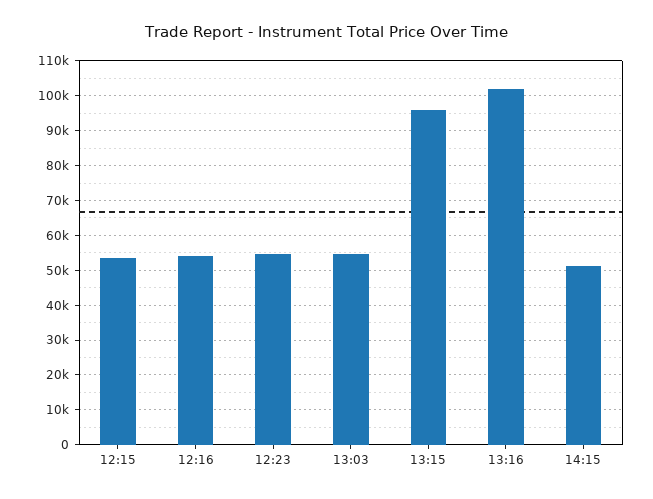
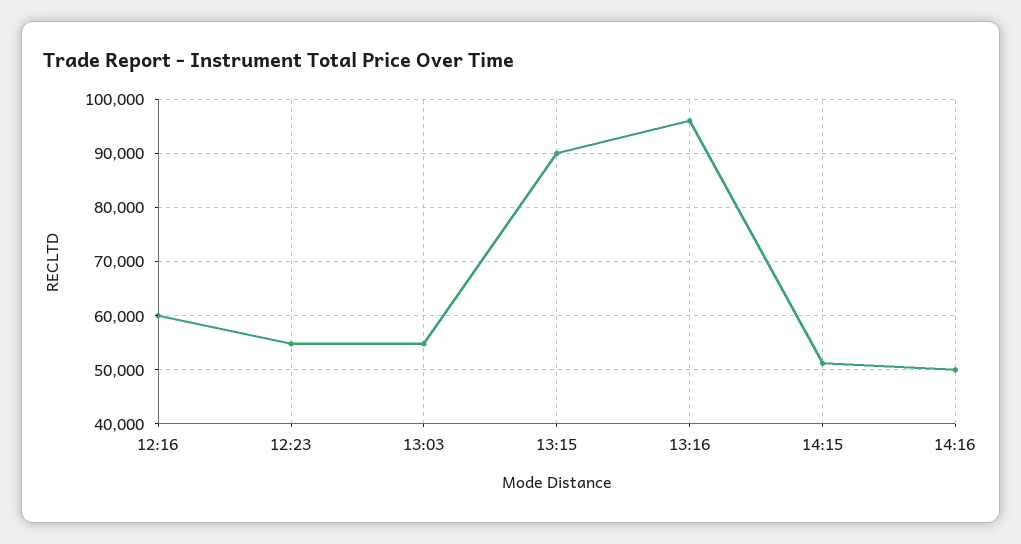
12:15: 54000 -> none
12:16: 54000 -> 60000
13:15: 96000 -> 90000
13:16: 102000 -> 96000
14:16: none -> 50000

